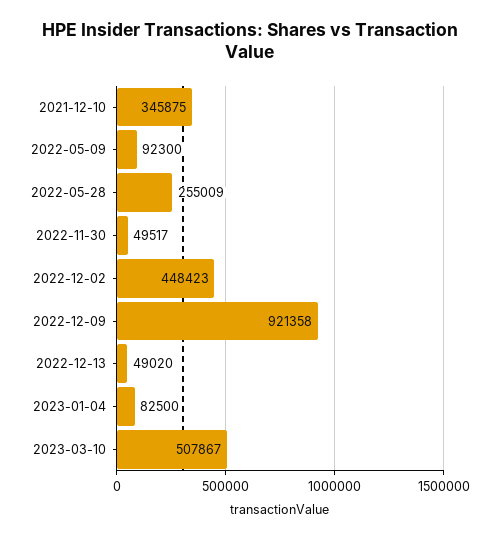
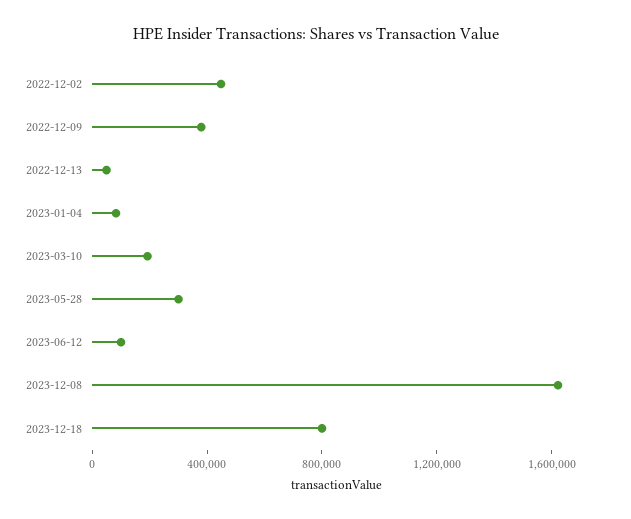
2021-12-10: 345875 -> none
2022-05-09: 92300 -> none
2022-05-28: 255009 -> none
2022-11-30: 49517 -> none
2022-12-09: 921358 -> 400000
2023-03-10: 507867 -> 200000
2023-05-28: none -> 300000
2023-06-12: none -> 100000
2023-12-08: none -> 1600000
2023-12-18: none -> 800000

